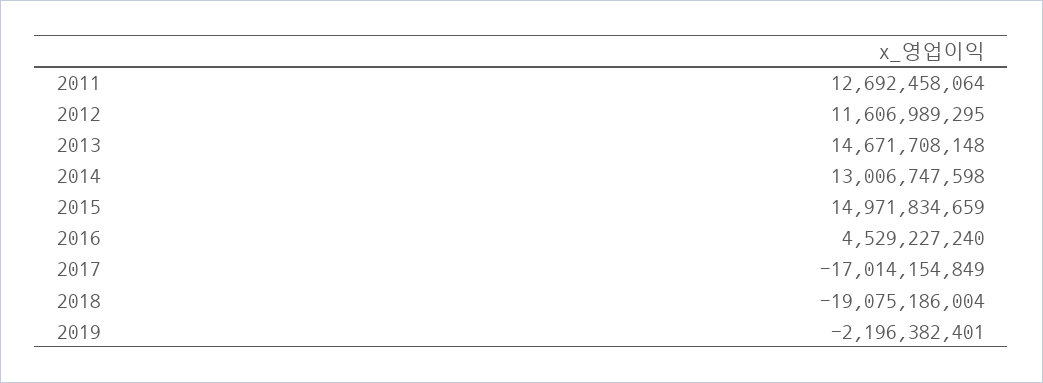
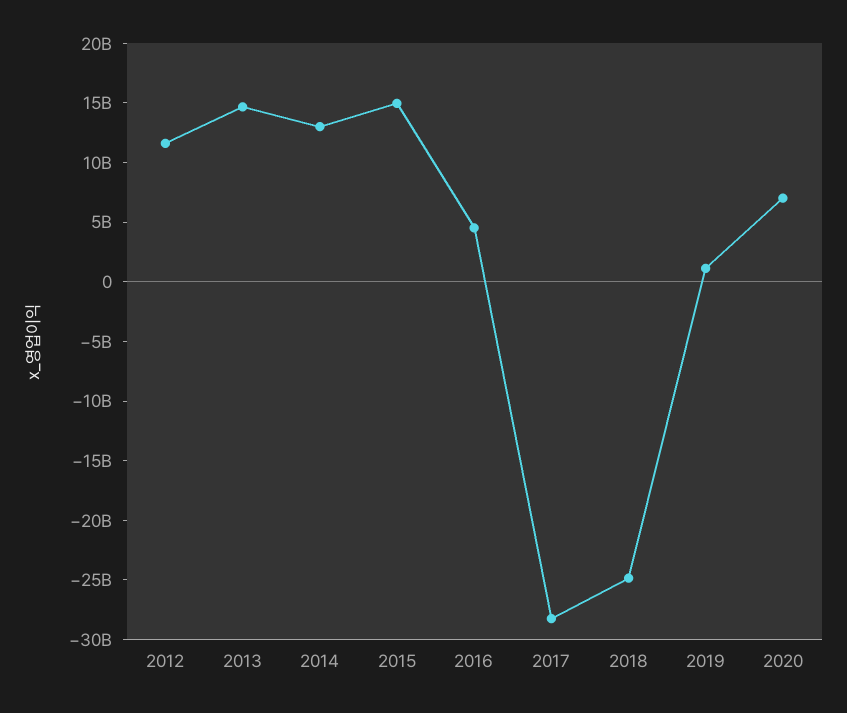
2011: 12692458064 -> none
2017: -17014154849 -> -28000000000
2018: -19075186004 -> -25000000000
2019: -2196382401 -> 1000000000
2020: none -> 7000000000

